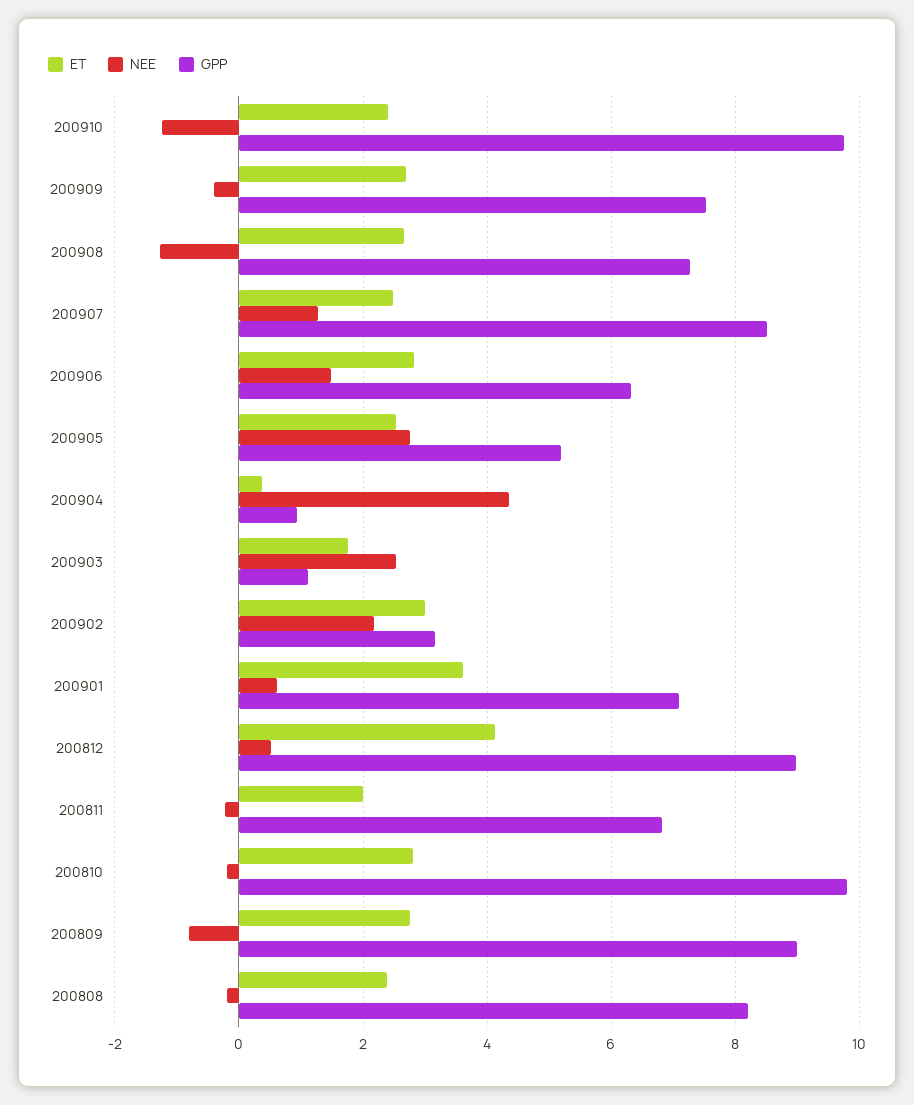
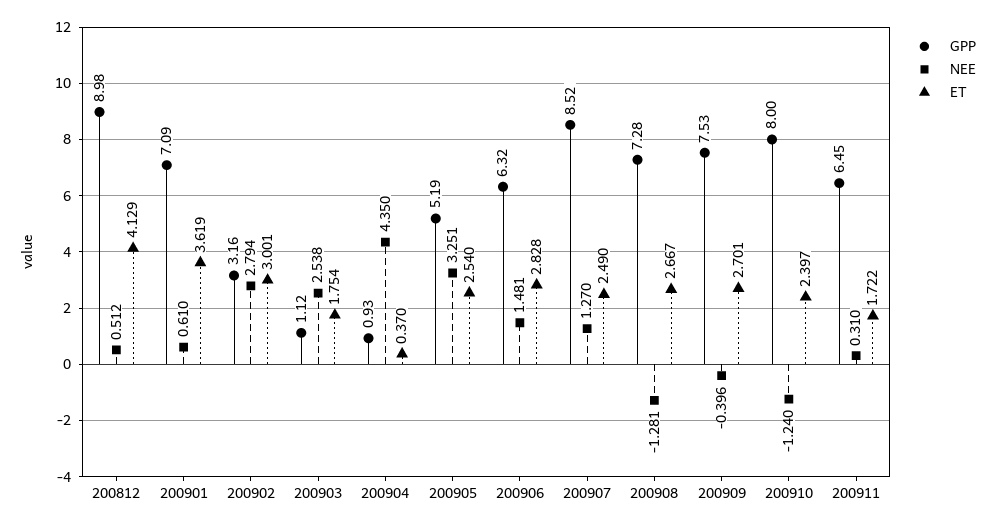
GPP, 200910: 9.8 -> 8
NEE, 200905: 2.8 -> 3.251
NEE, 200902: 2.2 -> 2.794
ET, 200811: 2 -> none
NEE, 200811: -0.2 -> none
GPP, 200811: 6.8 -> none
ET, 200810: 2.8 -> none
NEE, 200810: -0.2 -> none
GPP, 200810: 9.8 -> none
ET, 200809: 2.8 -> none
NEE, 200809: -0.8 -> none
GPP, 200809: 9 -> none
ET, 200808: 2.4 -> none
NEE, 200808: -0.2 -> none
GPP, 200808: 8.2 -> none
GPP, 200911: none -> 6.45
NEE, 200911: none -> 0.31
ET, 200911: none -> 1.722

